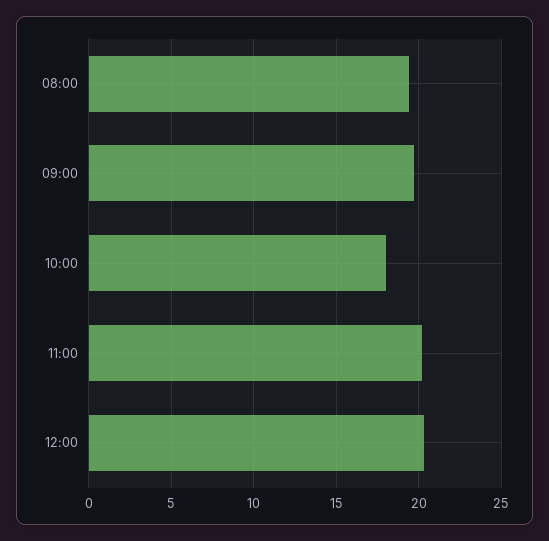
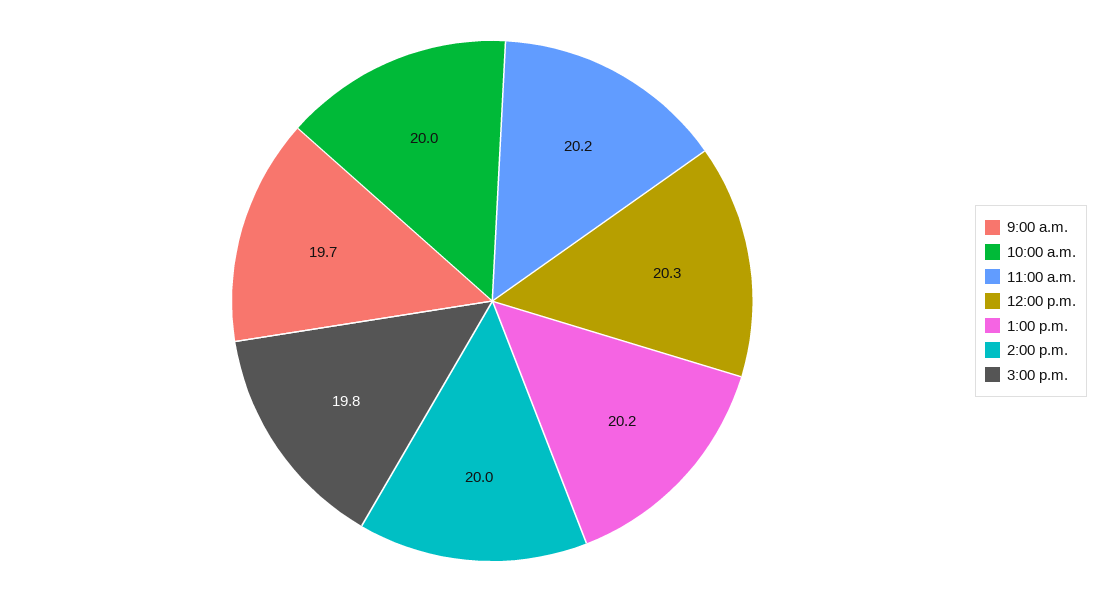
08:00: 19.5 -> none
10:00: 18 -> 20
1:00 p.m.: none -> 20.2
2:00 p.m.: none -> 20
3:00 p.m.: none -> 19.8

